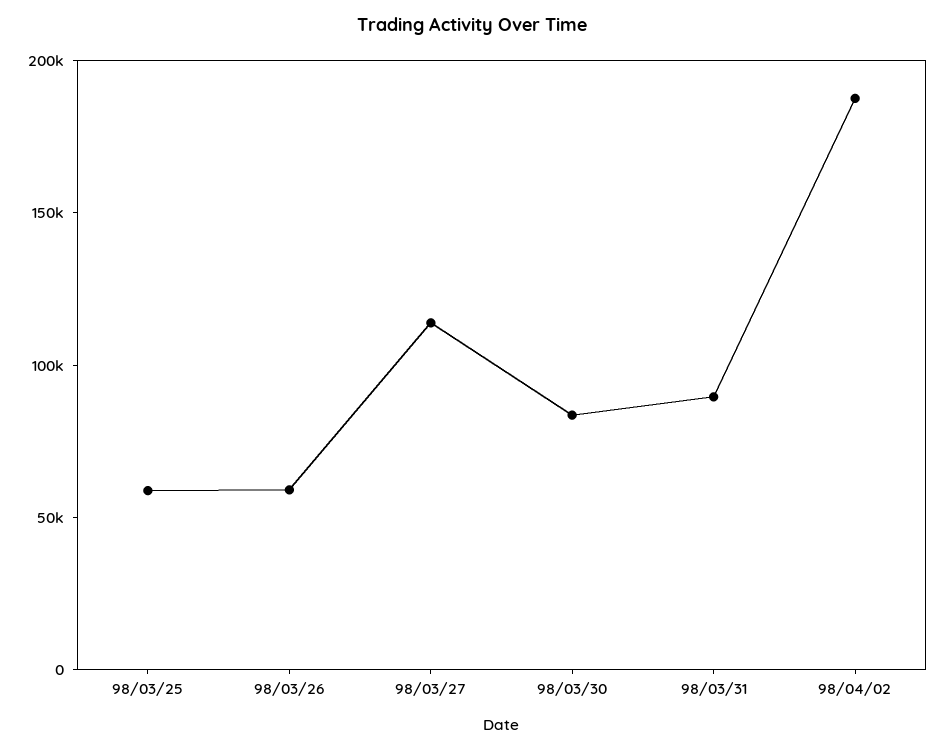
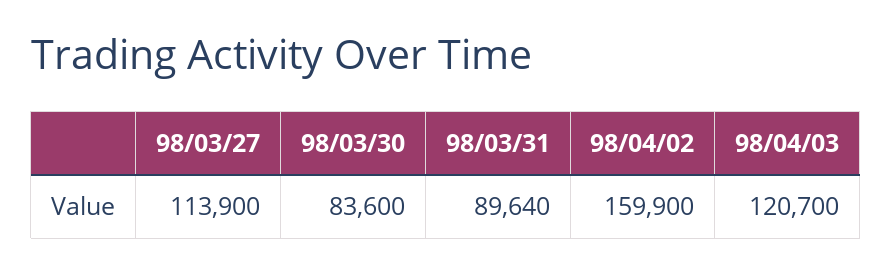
98/03/25: 60000 -> none
98/03/26: 60000 -> none
98/04/02: 190000 -> 159900
98/04/03: none -> 120700

